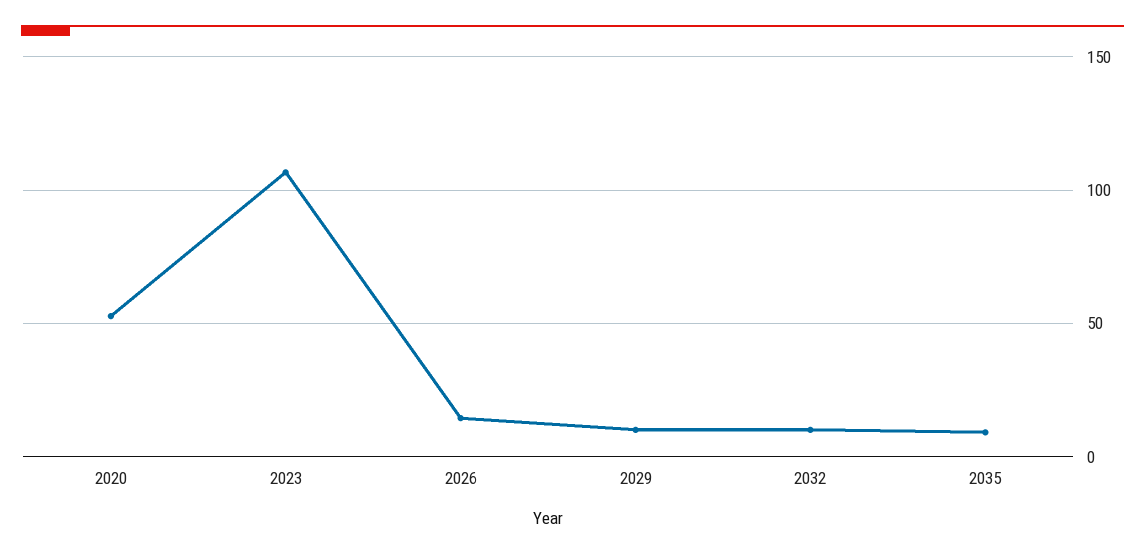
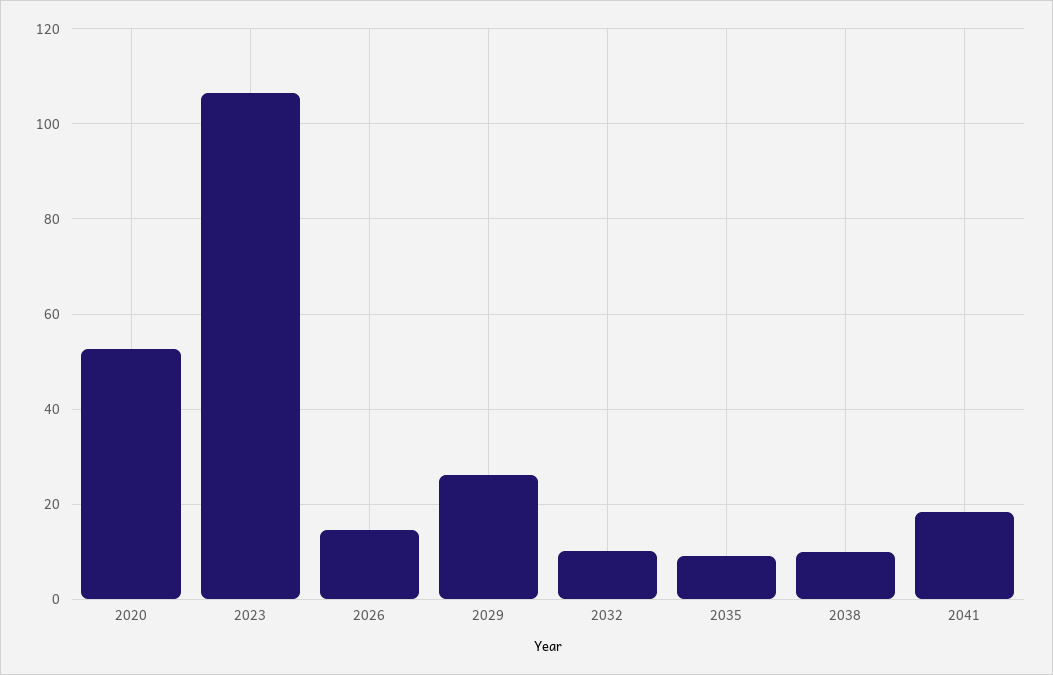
2029: 10 -> 26
2038: none -> 10
2041: none -> 18

